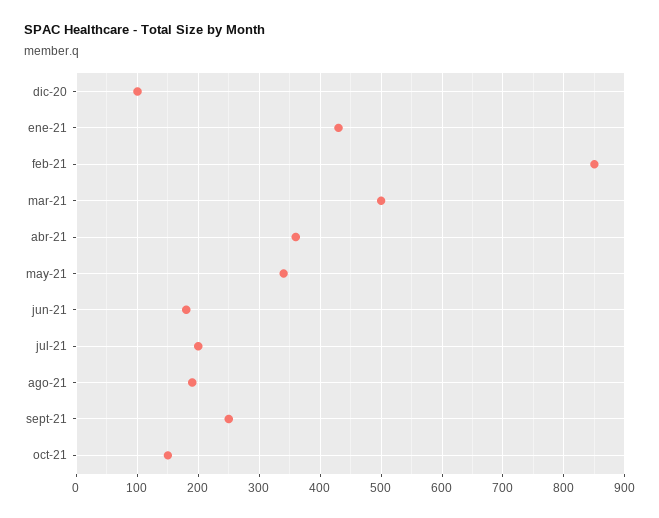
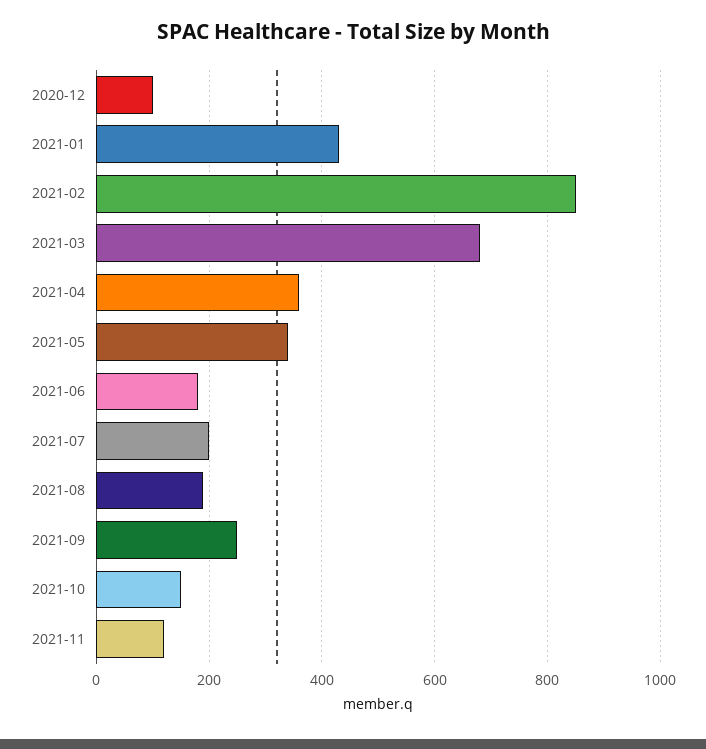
mar-21: 500 -> 680
2021-11: none -> 120

